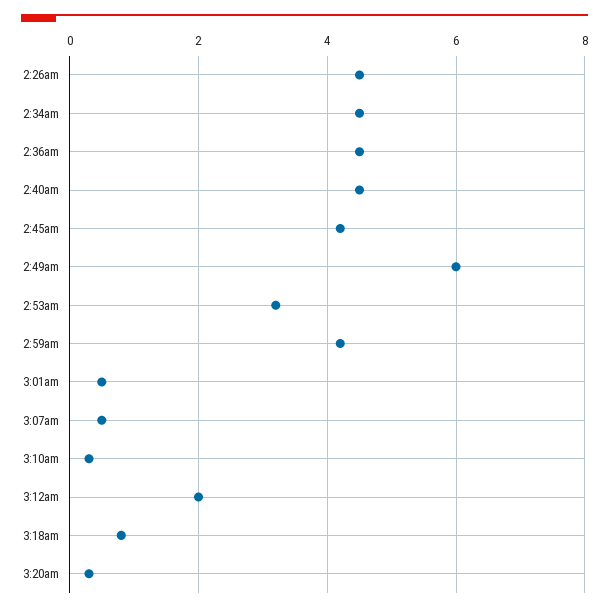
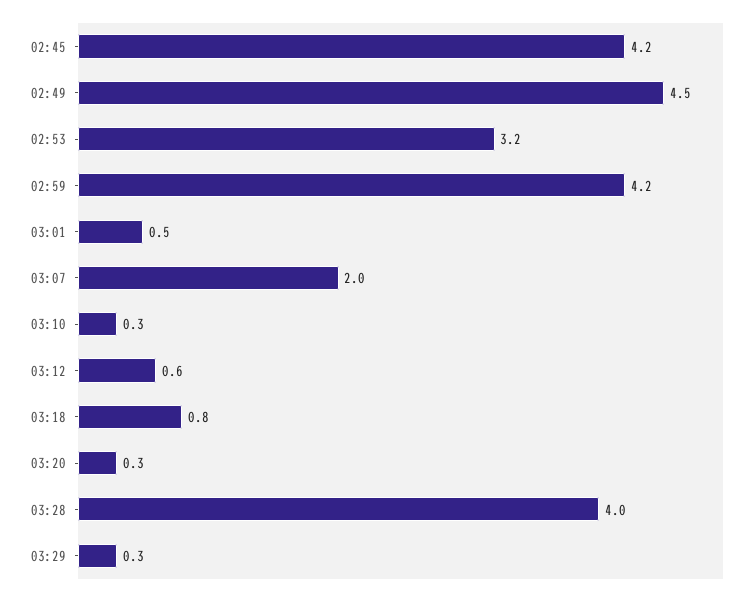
2:26am: 4.5 -> none
2:34am: 4.5 -> none
2:36am: 4.5 -> none
2:40am: 4.5 -> none
2:49am: 6 -> 4.5
3:07am: 0.5 -> 2
3:12am: 2 -> 0.6
03:28: none -> 4
03:29: none -> 0.3

